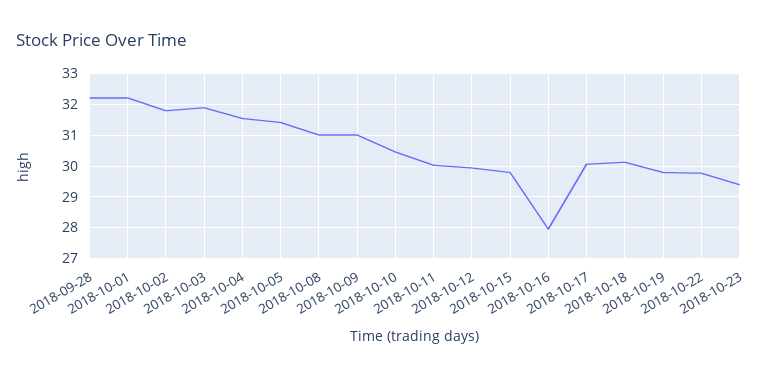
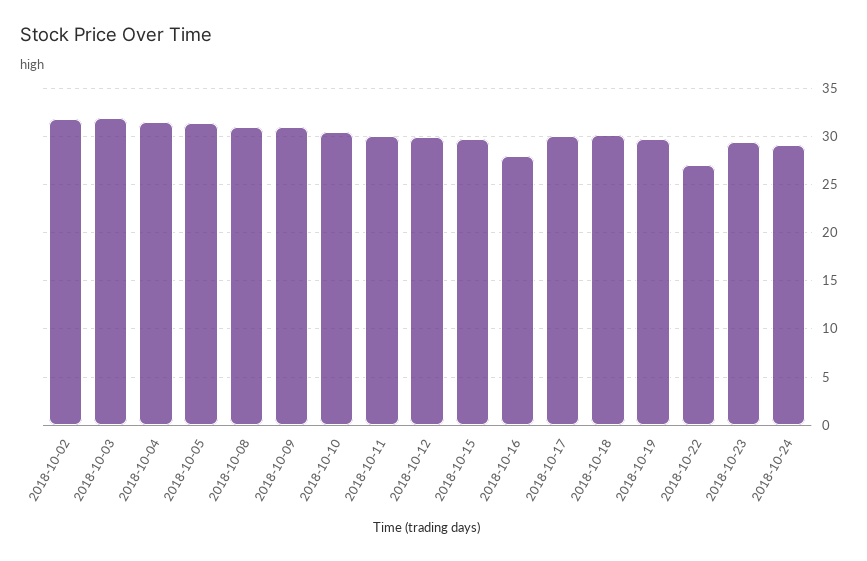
2018-09-28: 32.2 -> none
2018-10-01: 32.2 -> none
2018-10-22: 29.8 -> 27
2018-10-24: none -> 29

